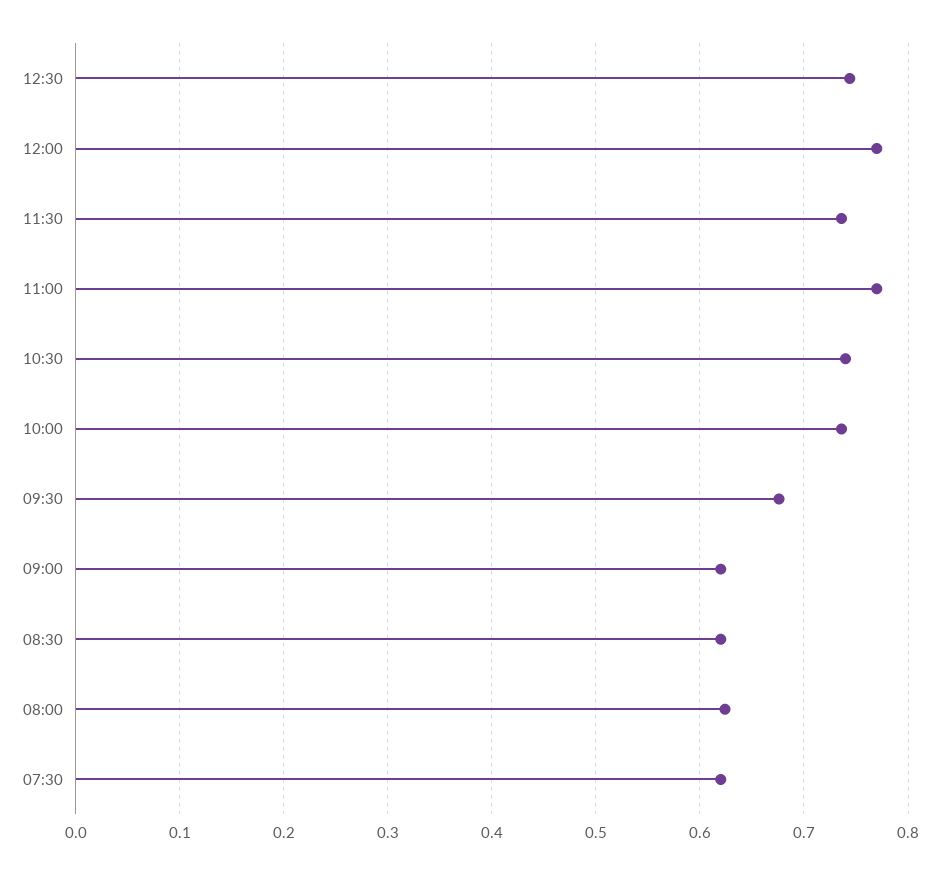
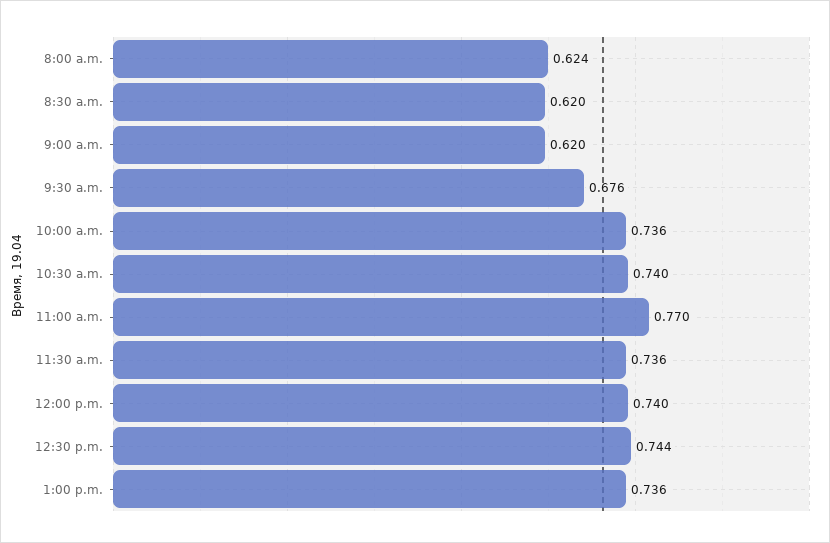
12:00: 0.77 -> 0.74
07:30: 0.62 -> none
1:00 p.m.: none -> 0.736

